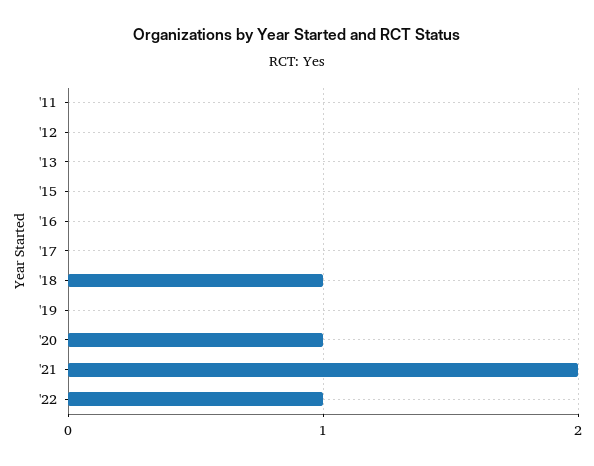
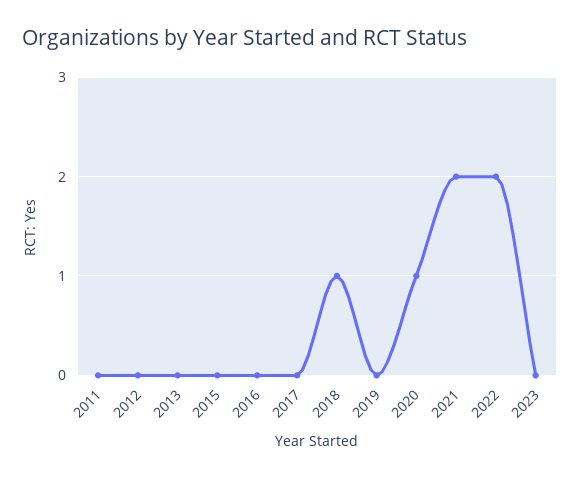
'22: 1 -> 2
2023: none -> 0

